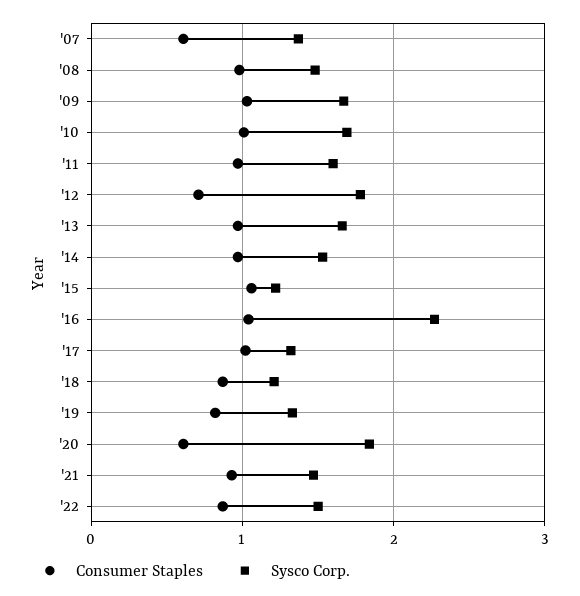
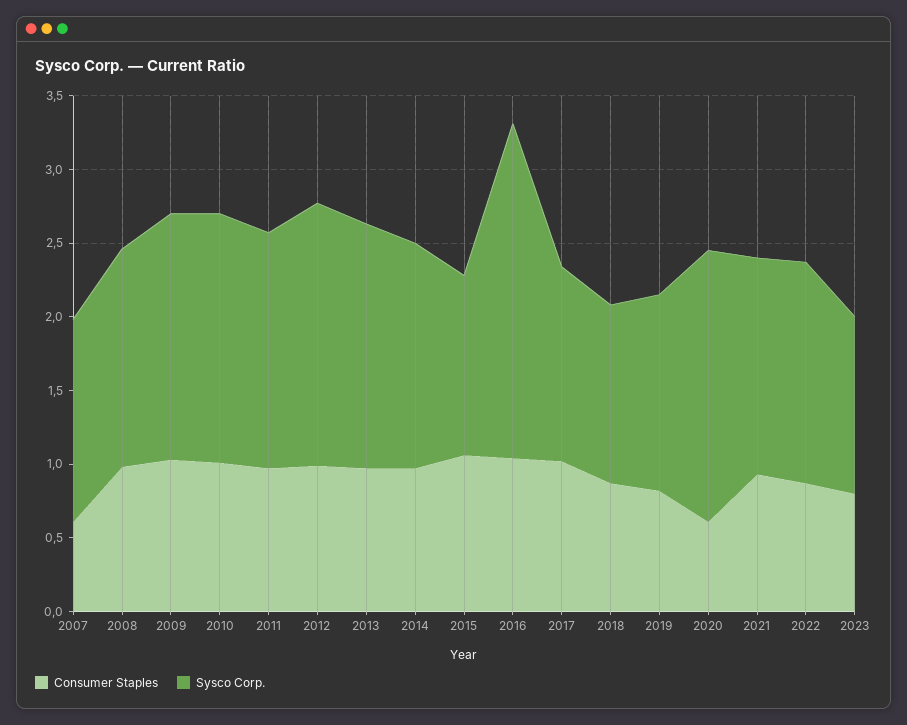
Consumer Staples, '12: 0.7 -> 1
Consumer Staples, 2023: none -> 0.8
Sysco Corp., 2023: none -> 1.2

